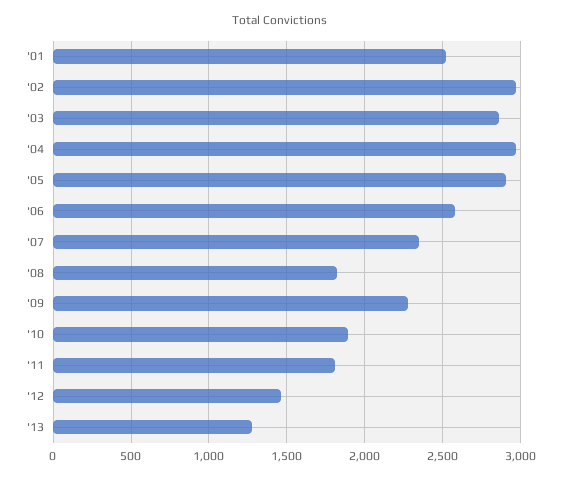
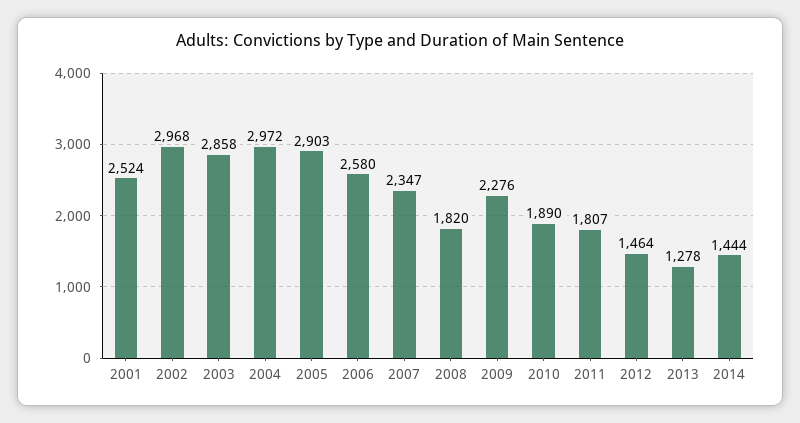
2014: none -> 1444

